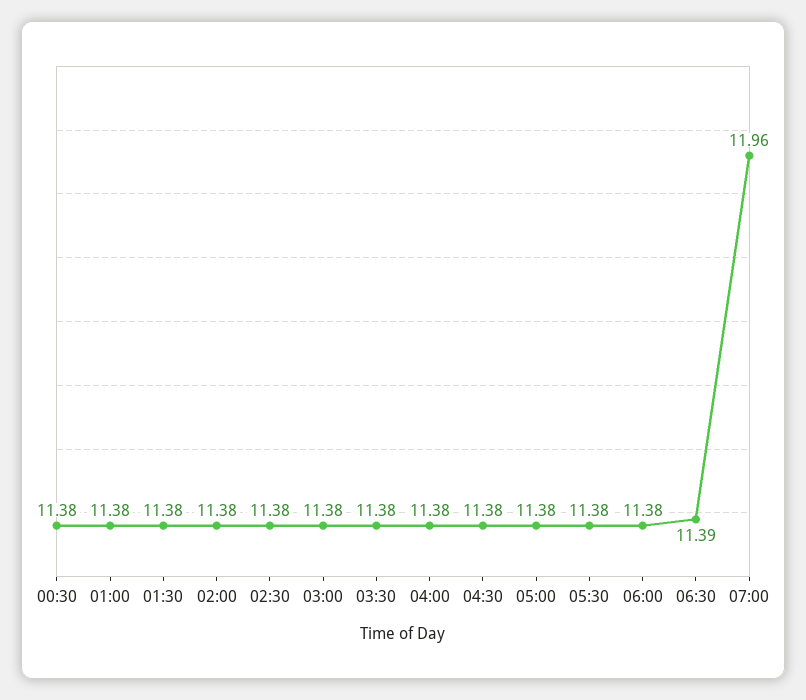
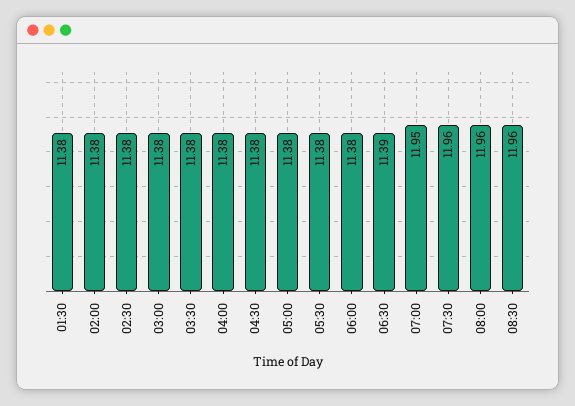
00:30: 11.38 -> none
01:00: 11.38 -> none
07:00: 11.96 -> 11.95
07:30: none -> 11.96
08:00: none -> 11.96
08:30: none -> 11.96

